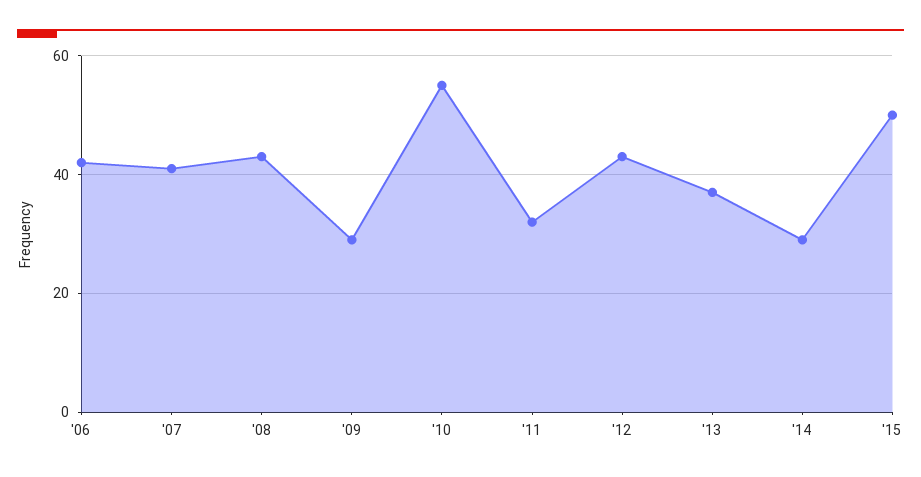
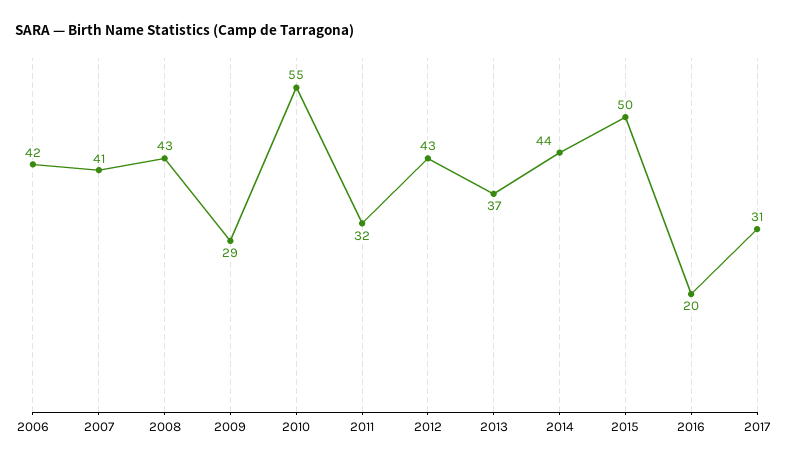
'14: 30 -> 44
2016: none -> 20
2017: none -> 31

